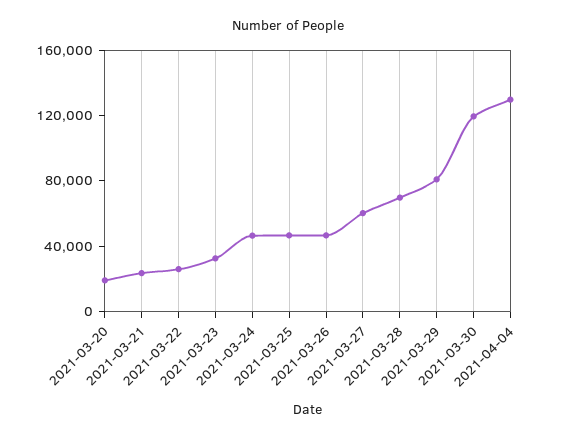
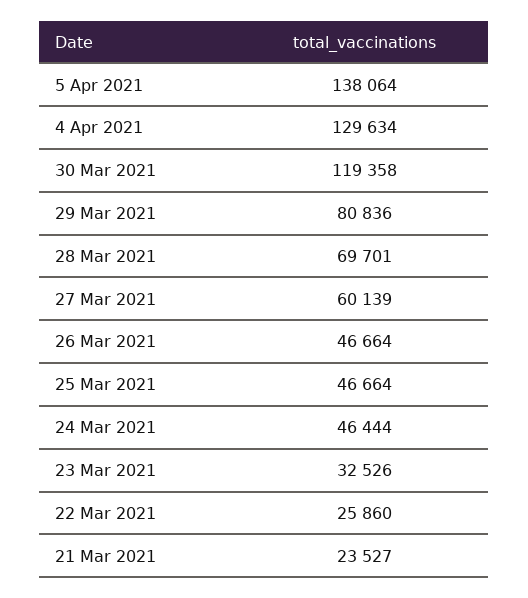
2021-03-20: 20000 -> none
5 Apr 2021: none -> 138064

